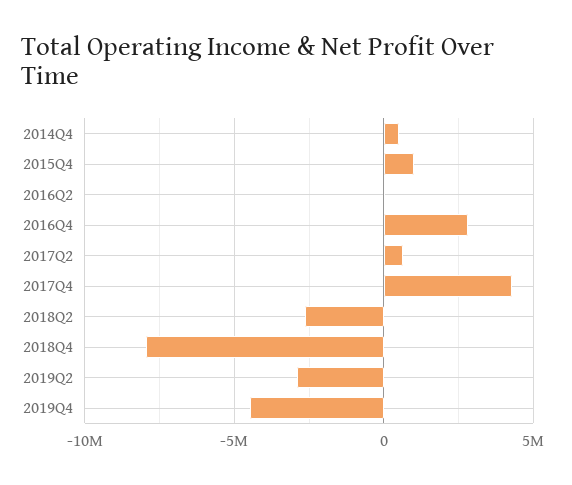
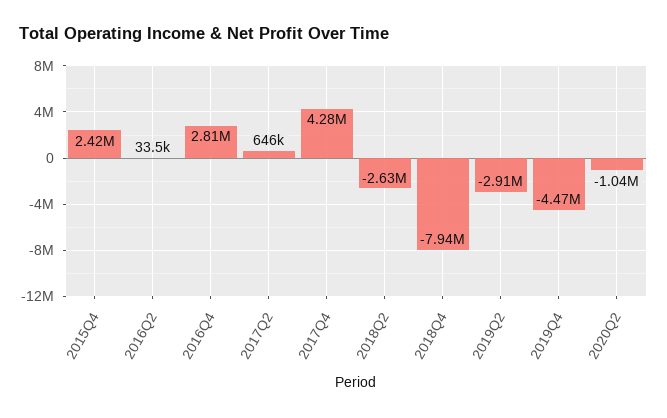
2014Q4: 500000 -> none
2015Q4: 1000000 -> 2420000
2020Q2: none -> -1040000

